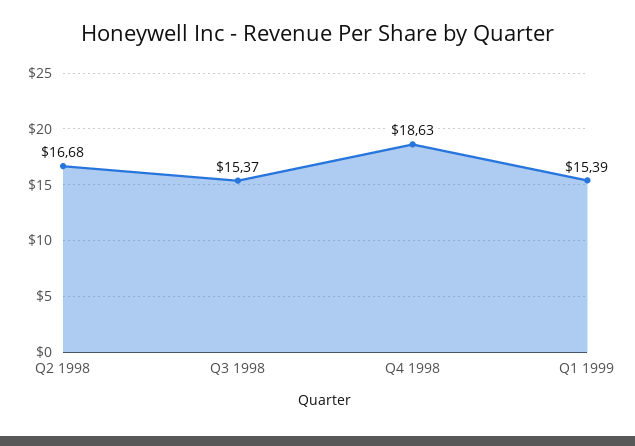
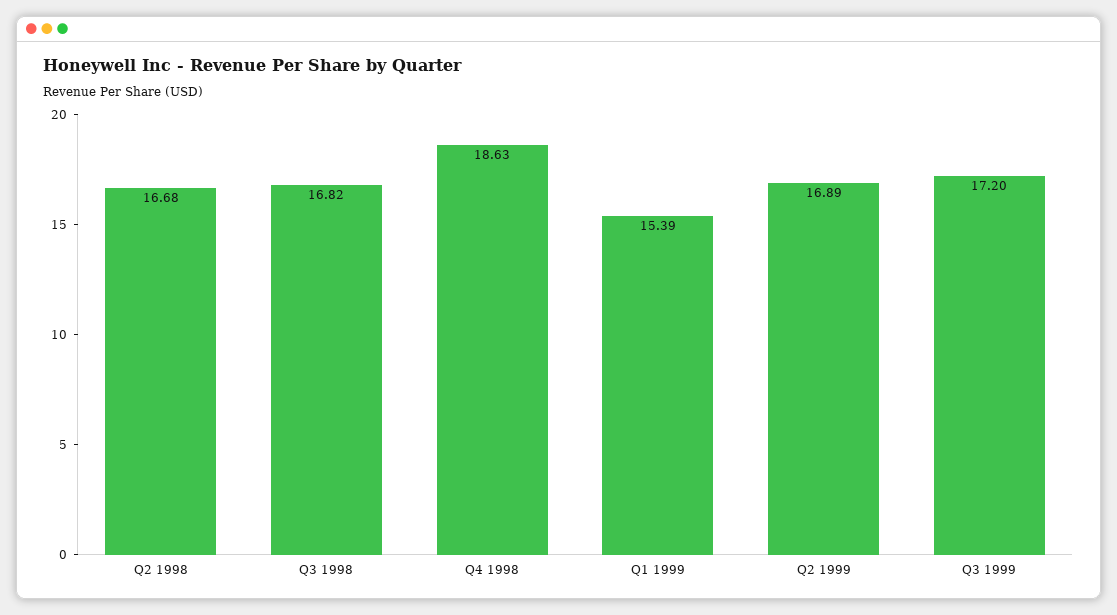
Q3 1998: 15.37 -> 16.82
Q2 1999: none -> 16.89
Q3 1999: none -> 17.2

